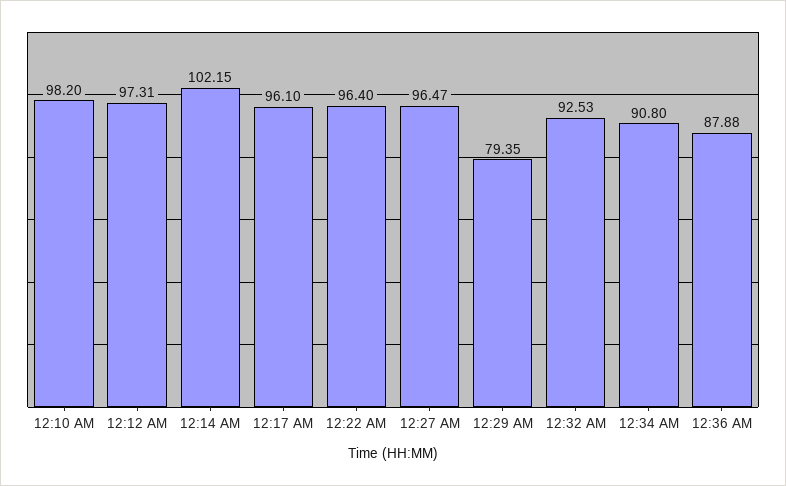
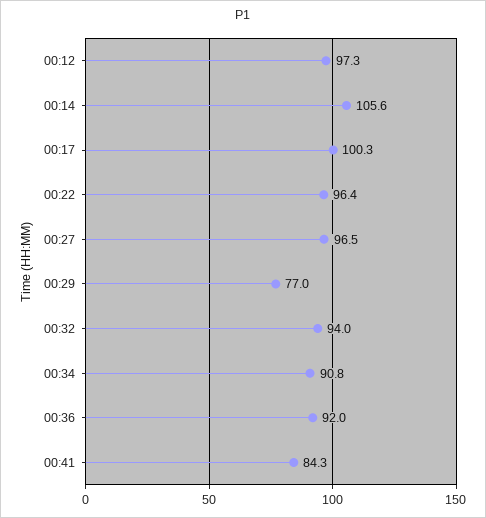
12:10 AM: 98.2 -> none
12:14 AM: 102.15 -> 105.6
12:17 AM: 96.1 -> 100.3
12:29 AM: 79.35 -> 77
12:32 AM: 92.53 -> 94
12:36 AM: 87.88 -> 92
00:41: none -> 84.3

